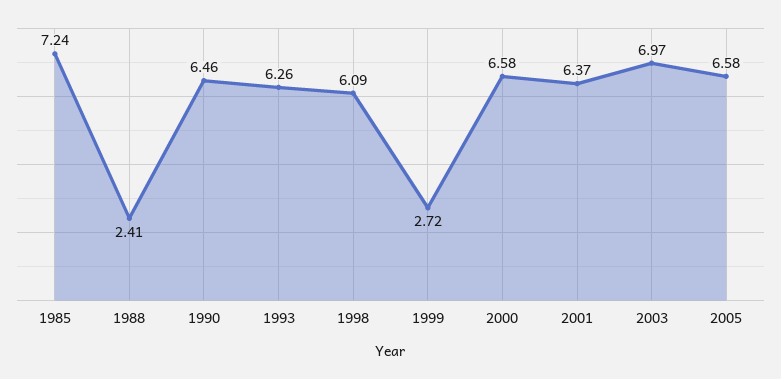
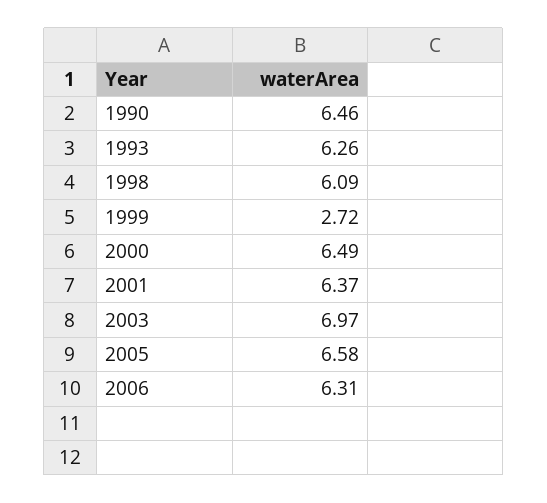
1985: 7.24 -> none
1988: 2.41 -> none
2000: 6.58 -> 6.49
2006: none -> 6.31

